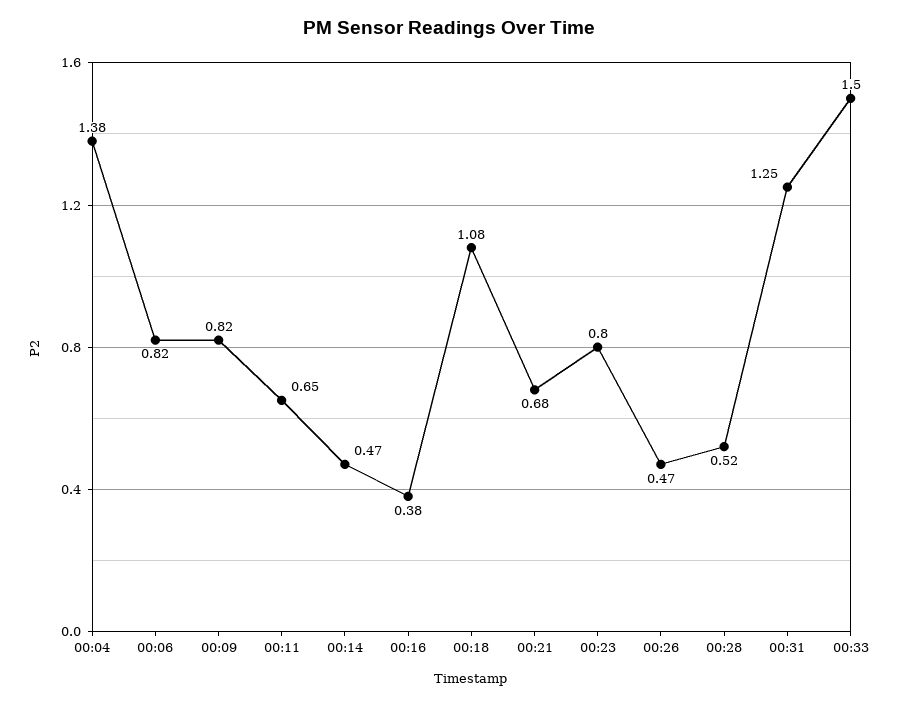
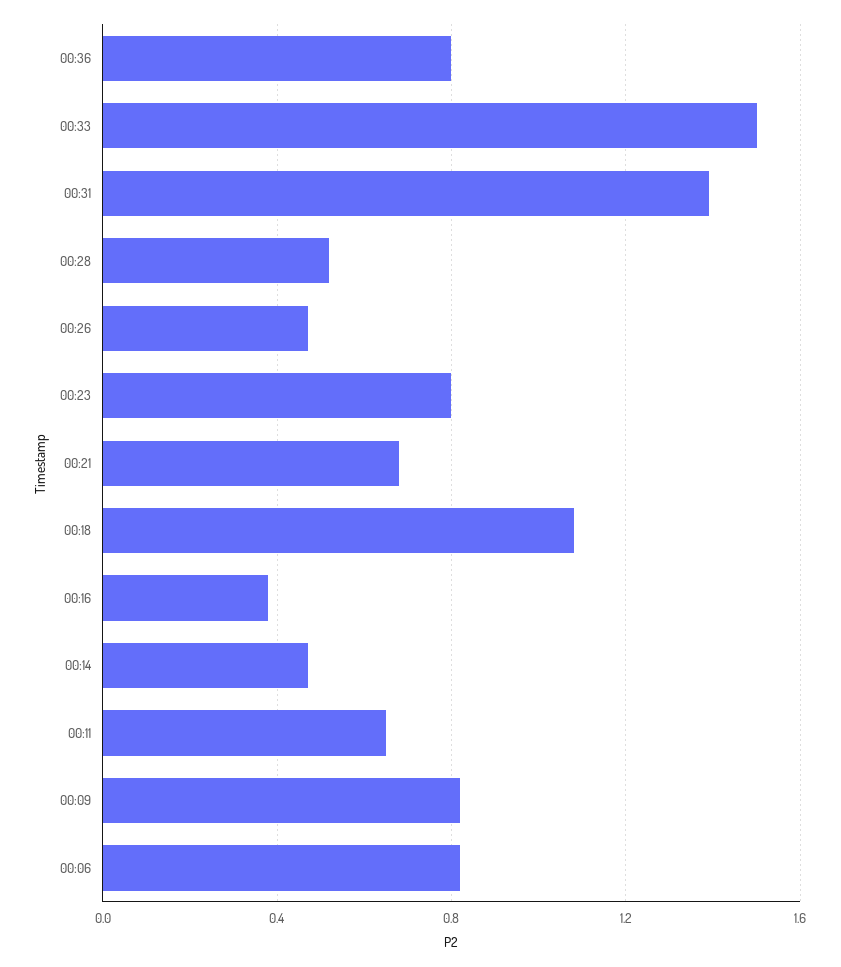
00:04: 1.38 -> none
00:31: 1.25 -> 1.4
00:36: none -> 0.8

